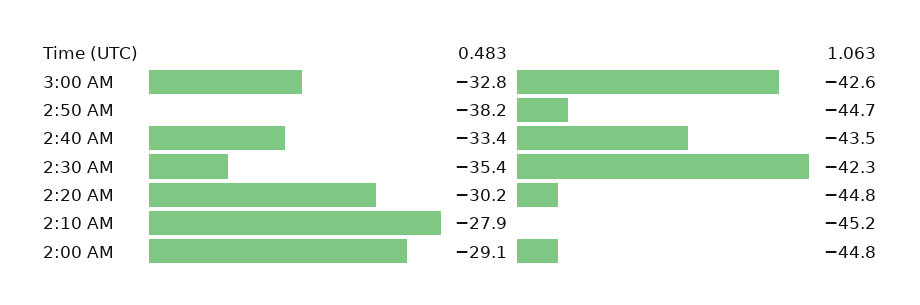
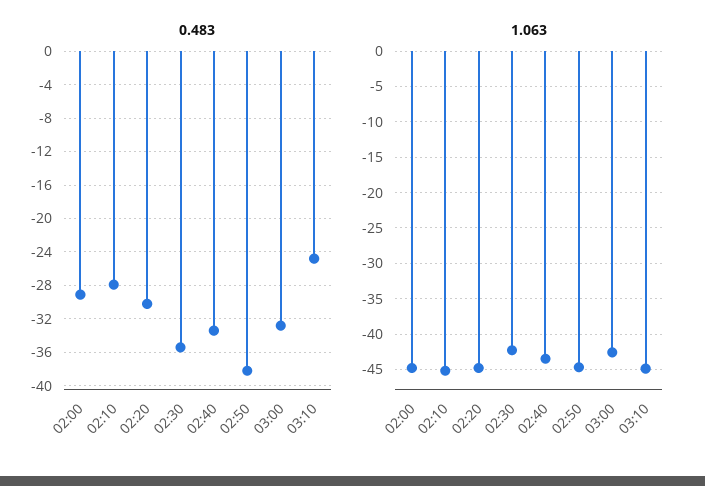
0.483, 03:10: none -> -25
1.063, 03:10: none -> -45

